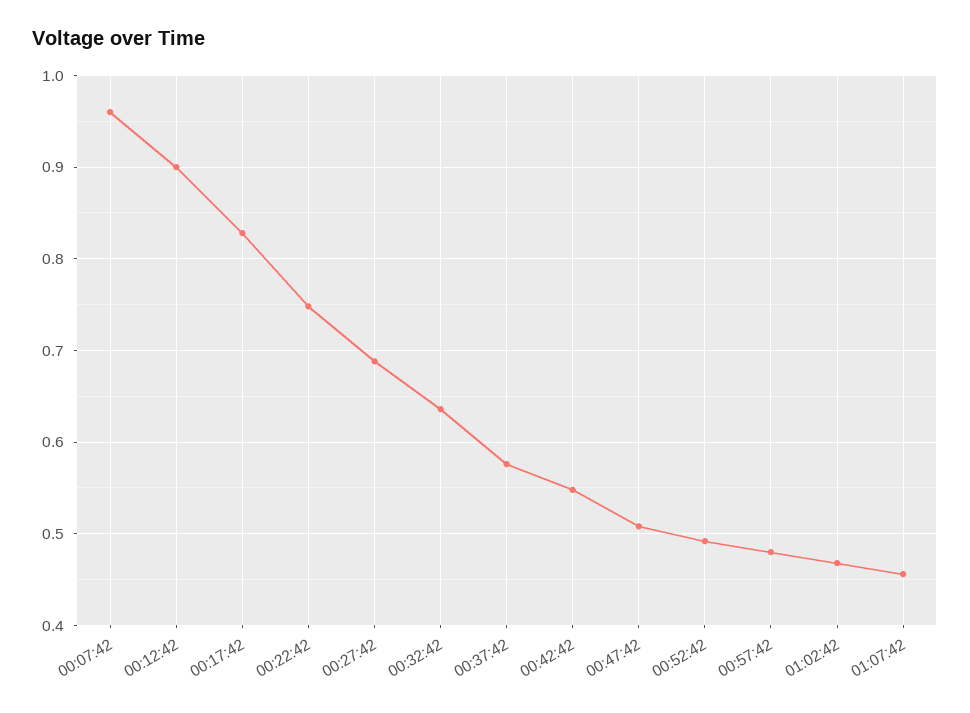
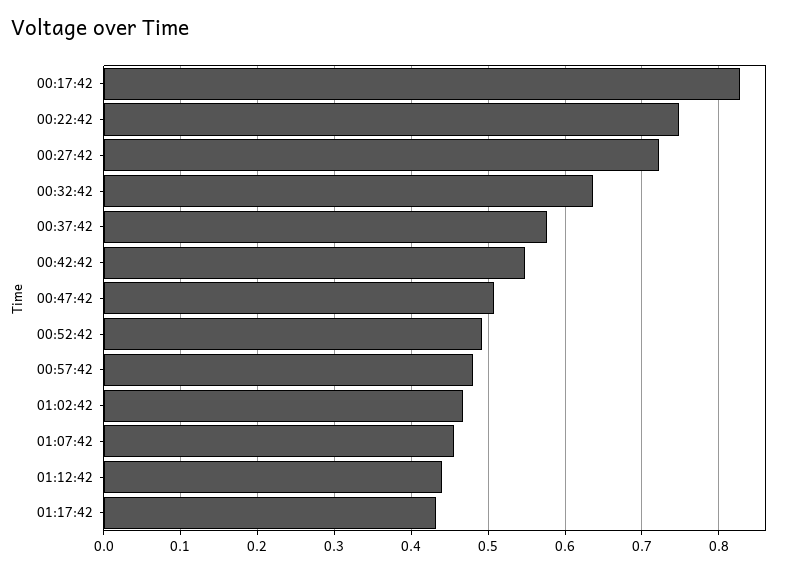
00:07:42: 0.96 -> none
00:12:42: 0.9 -> none
00:27:42: 0.69 -> 0.72
01:12:42: none -> 0.44
01:17:42: none -> 0.43

